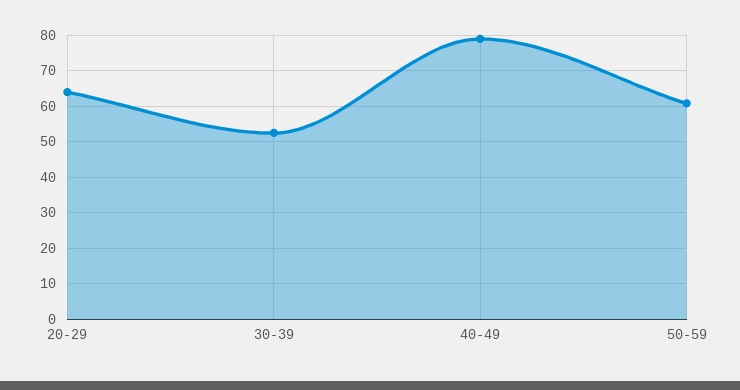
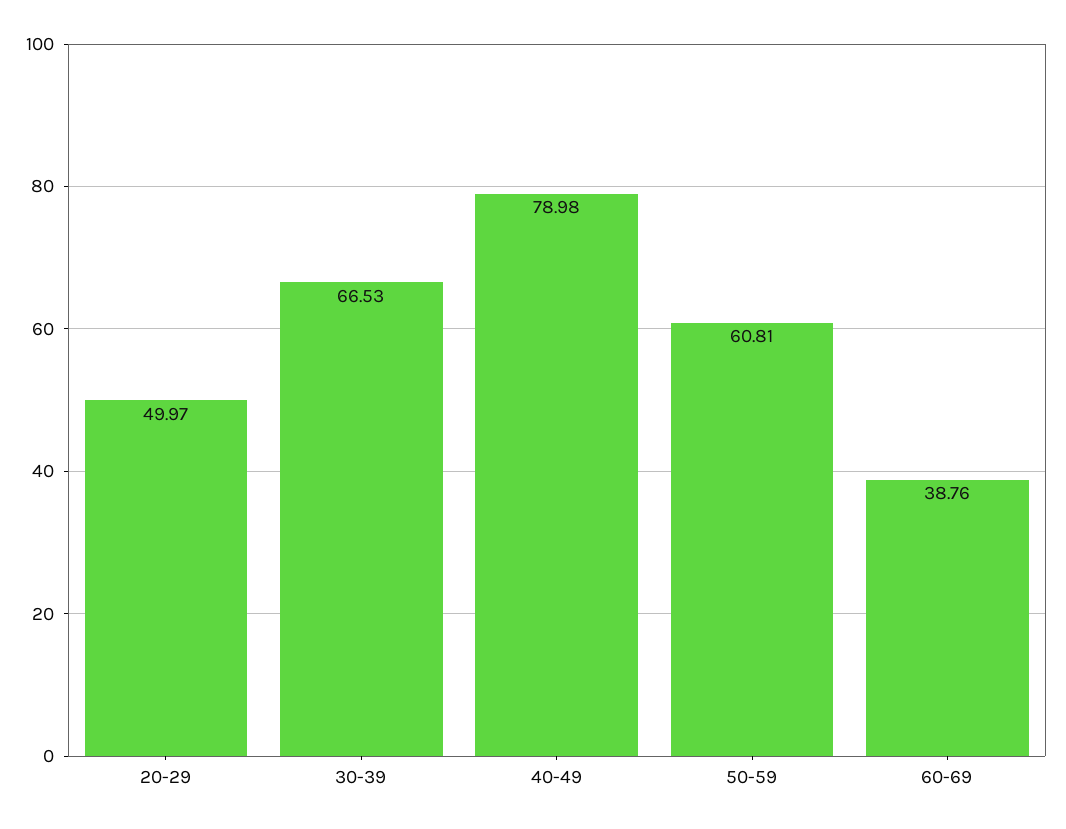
20-29: 64 -> 49.97
30-39: 52 -> 66.53
60-69: none -> 38.76

